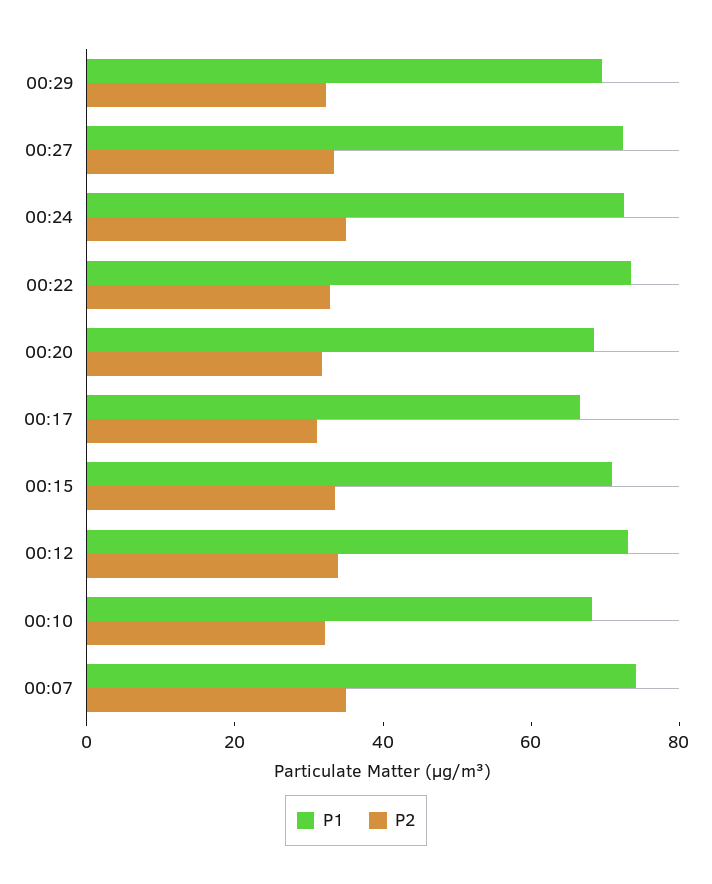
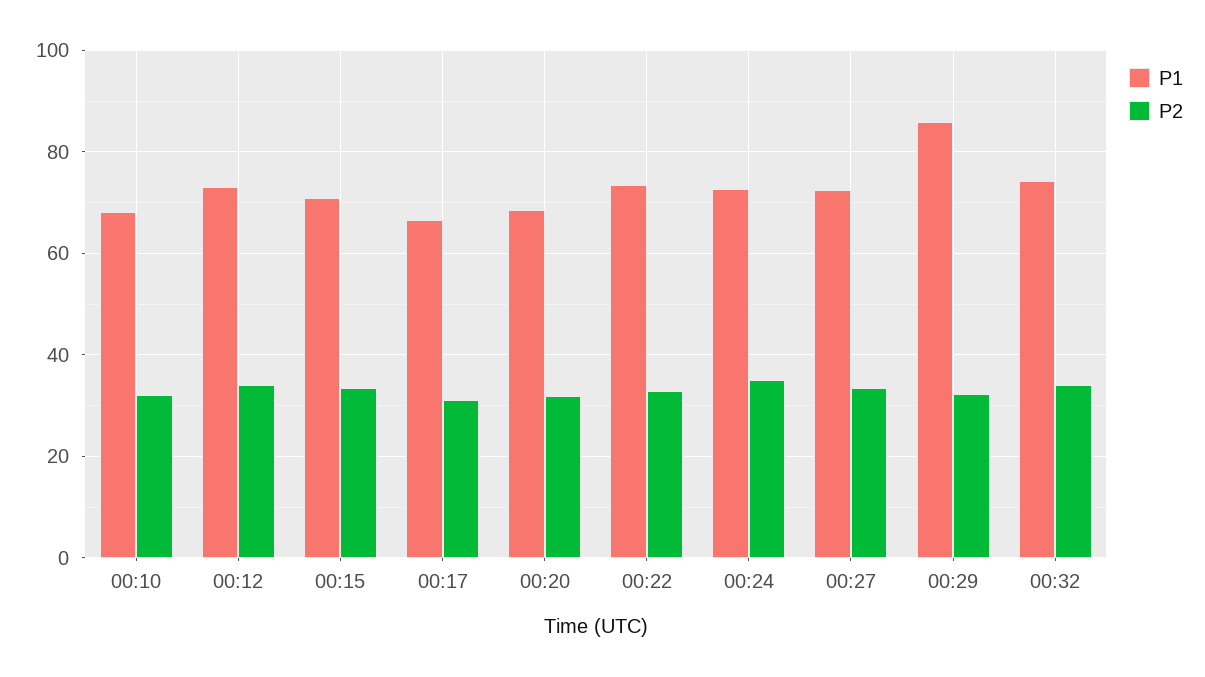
P1, 00:29: 70 -> 86
P1, 00:07: 75 -> none
P2, 00:07: 35 -> none
P1, 00:32: none -> 74
P2, 00:32: none -> 34

